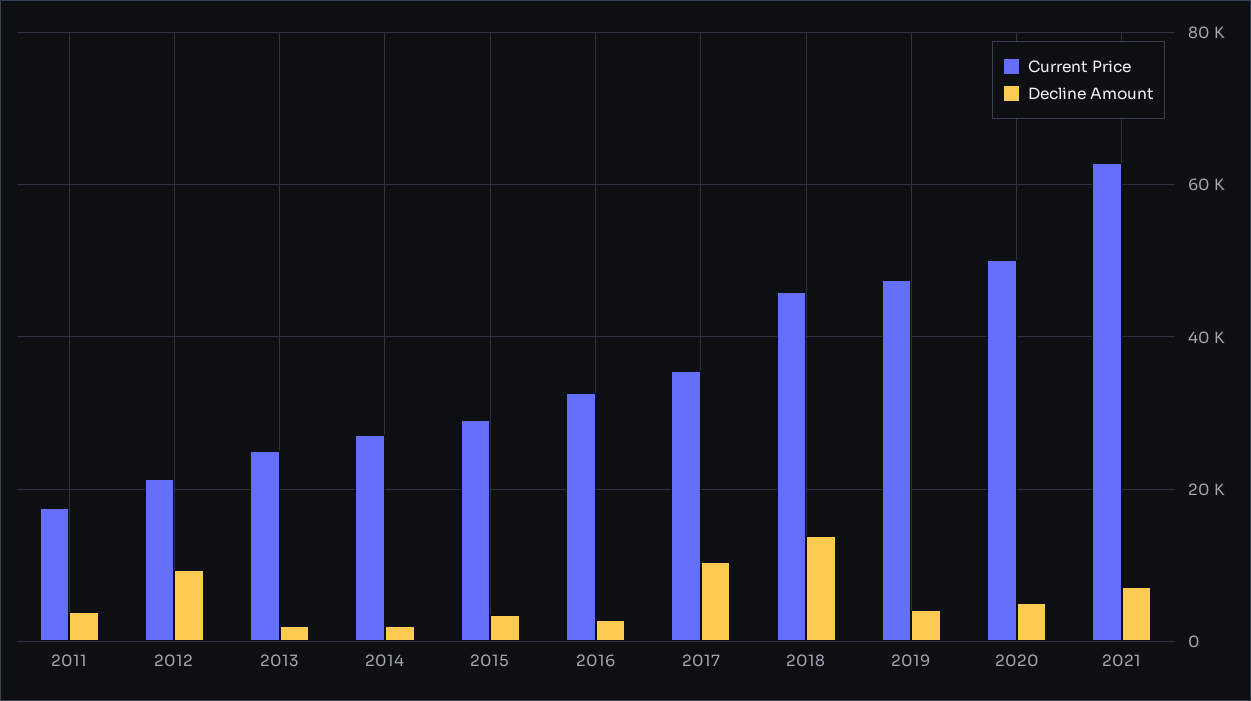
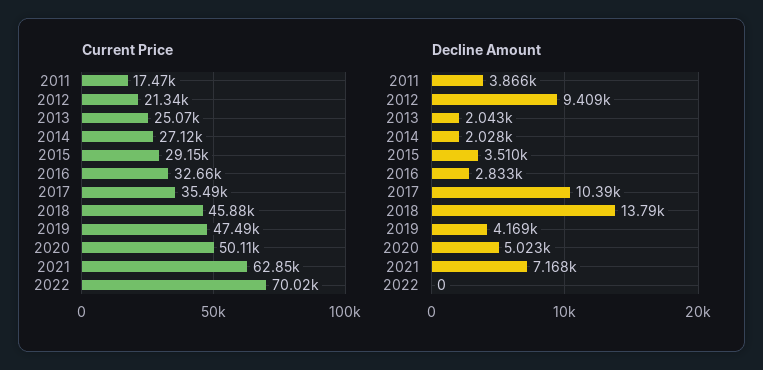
Current Price, 2022: none -> 70020
Decline Amount, 2022: none -> 0

